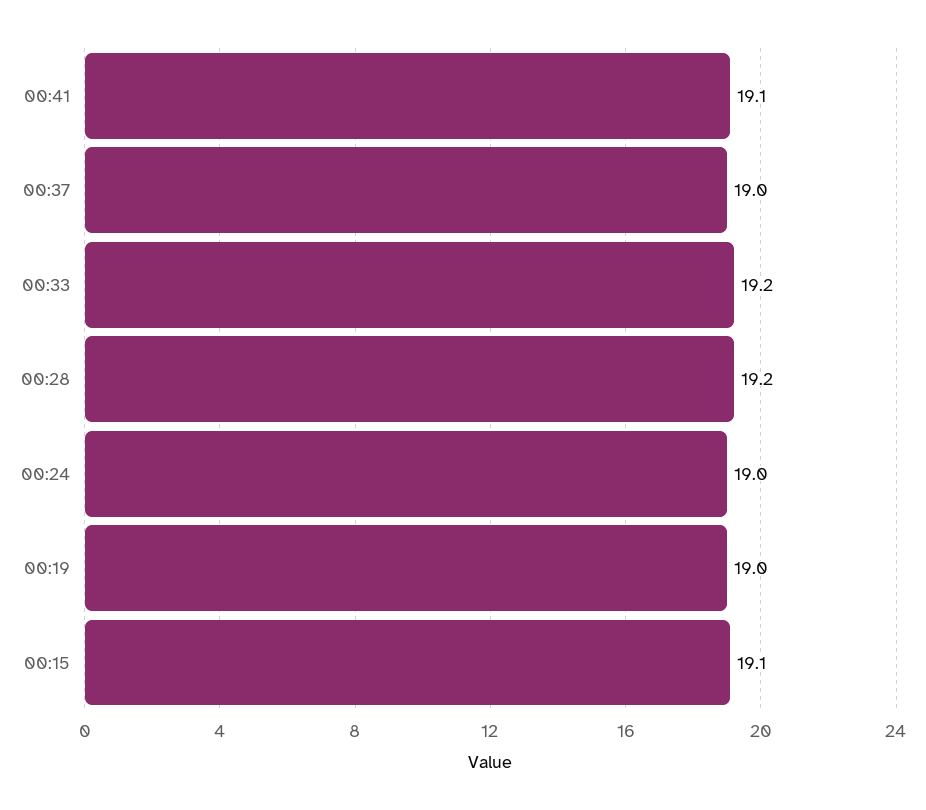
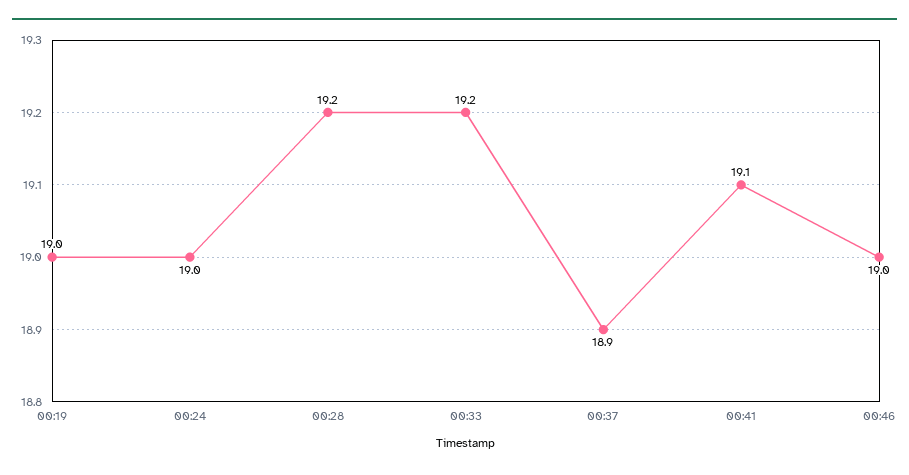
00:37: 19 -> 18.9
00:15: 19.1 -> none
00:46: none -> 19

